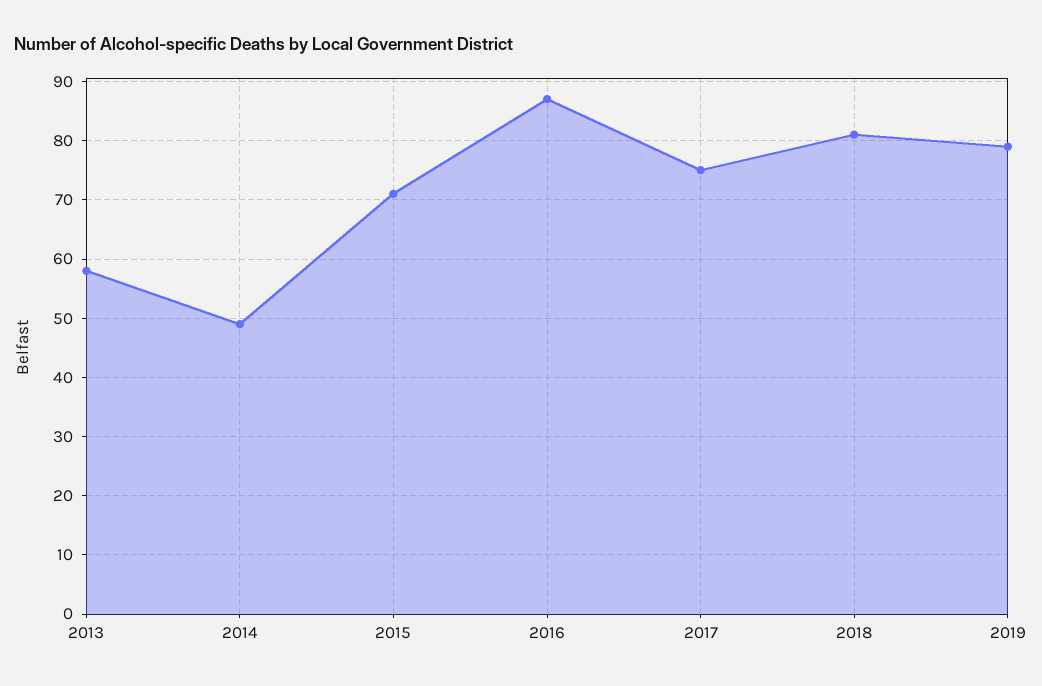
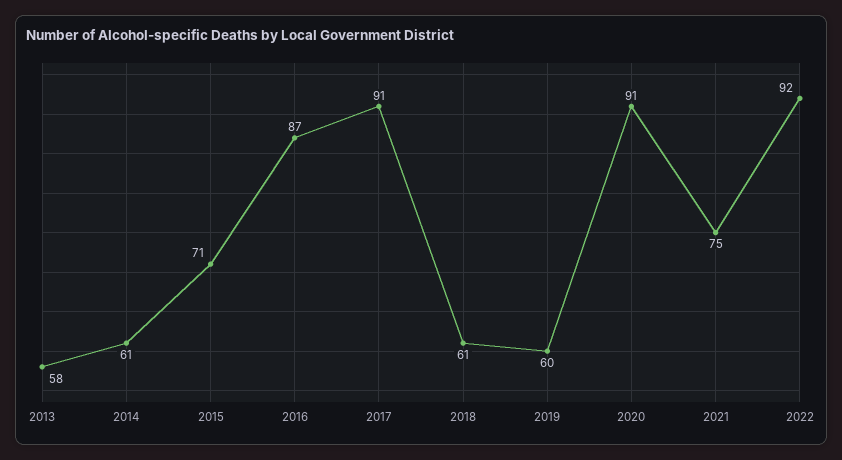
2014: 50 -> 61
2017: 75 -> 91
2018: 80 -> 61
2019: 80 -> 60
2020: none -> 91
2021: none -> 75
2022: none -> 92

